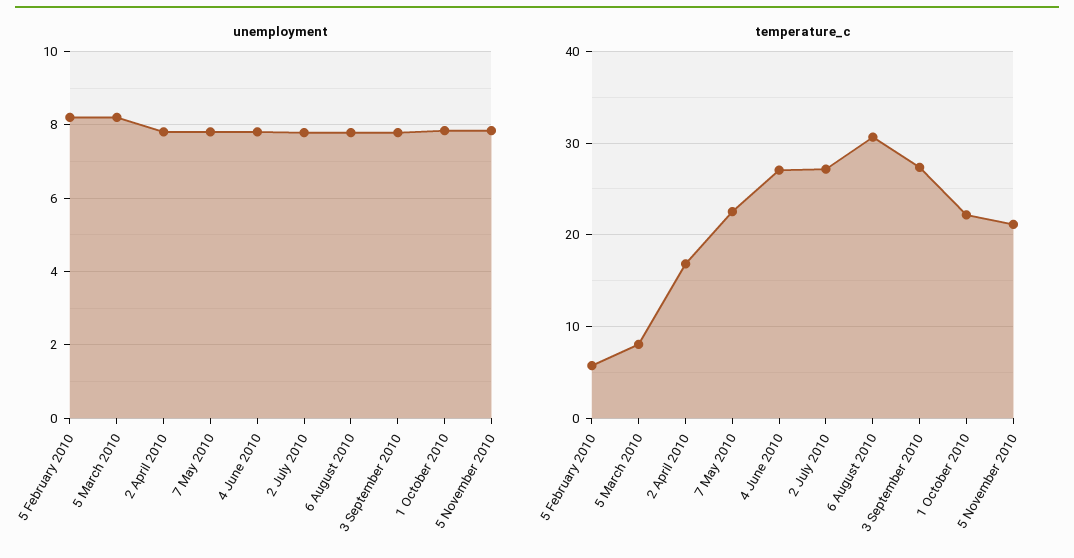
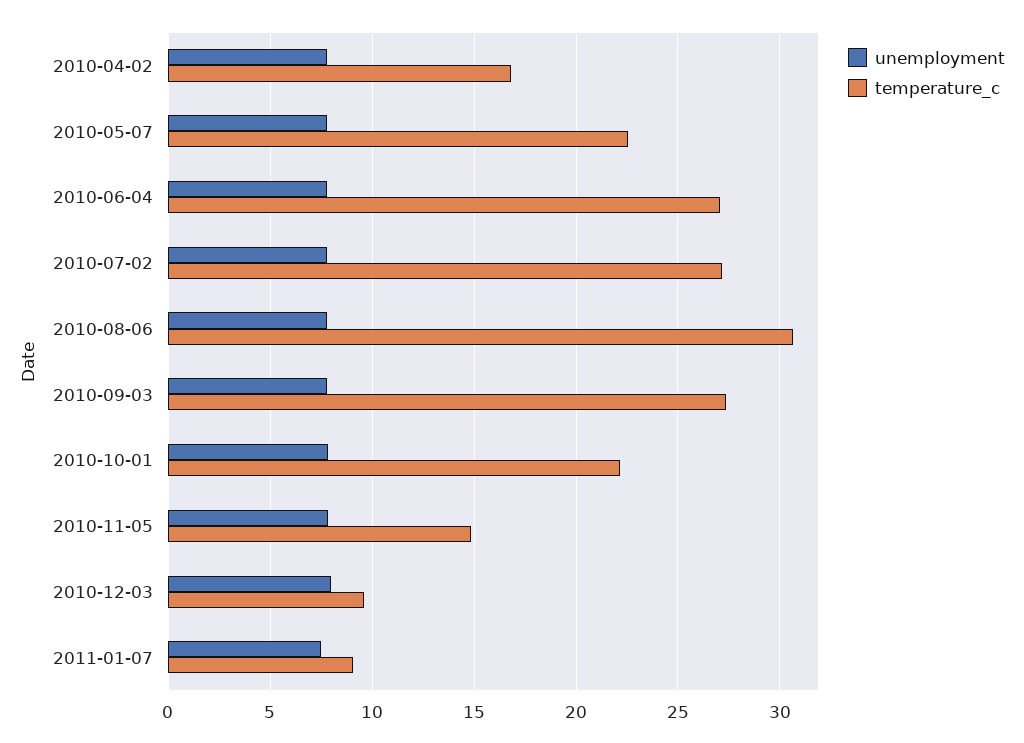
unemployment, 5 February 2010: 8.2 -> none
unemployment, 5 March 2010: 8.2 -> none
temperature_c, 5 February 2010: 6 -> none
temperature_c, 5 March 2010: 8 -> none
temperature_c, 5 November 2010: 21 -> 15
unemployment, 2010-12-03: none -> 8
temperature_c, 2010-12-03: none -> 9.5
unemployment, 2011-01-07: none -> 7.5
temperature_c, 2011-01-07: none -> 9

